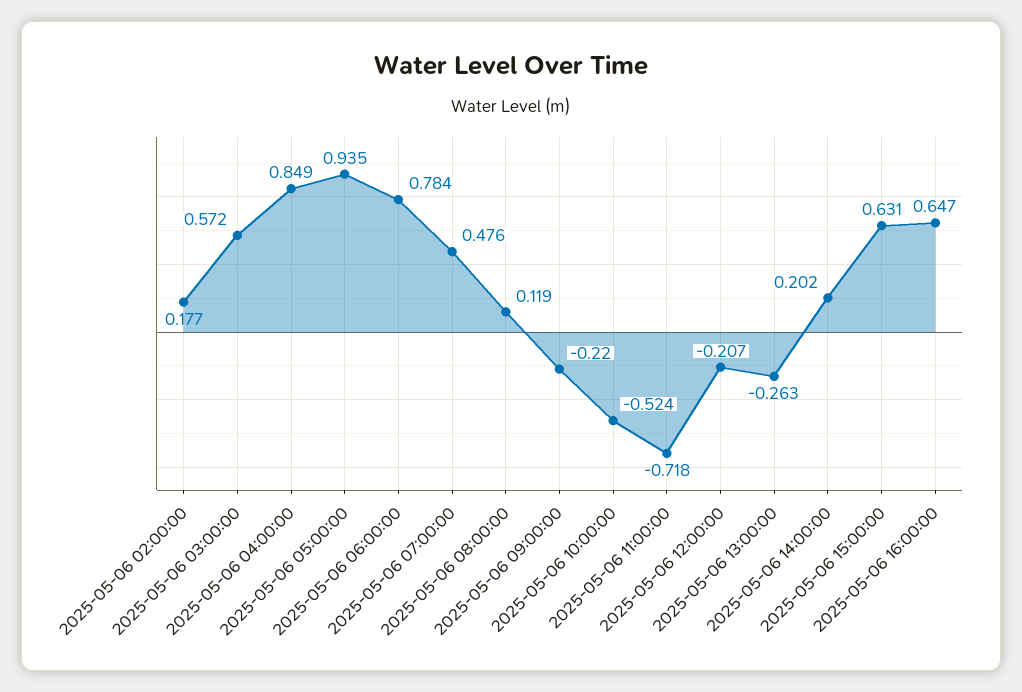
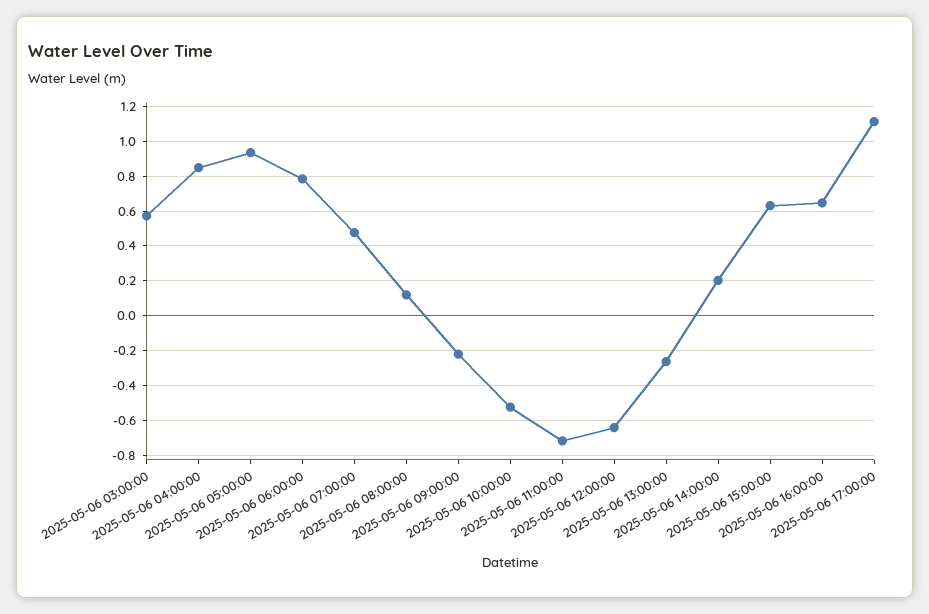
2025-05-06 02:00:00: 0.177 -> none
2025-05-06 12:00:00: -0.207 -> -0.65
2025-05-06 17:00:00: none -> 1.1

